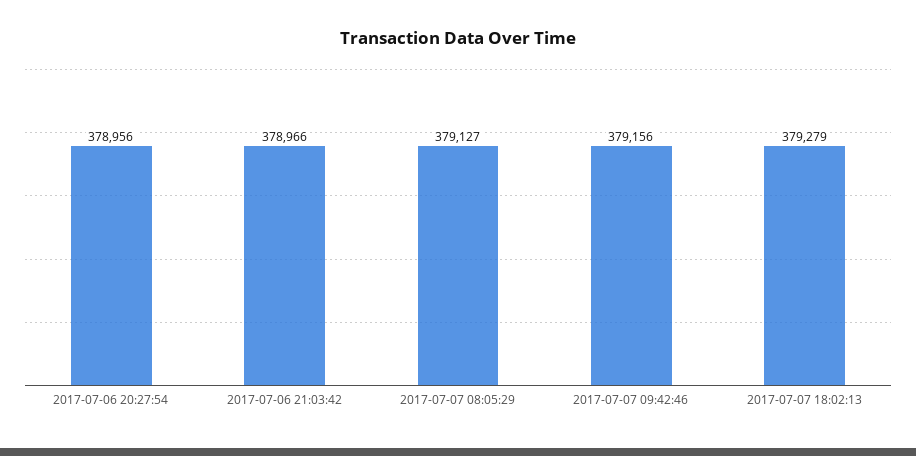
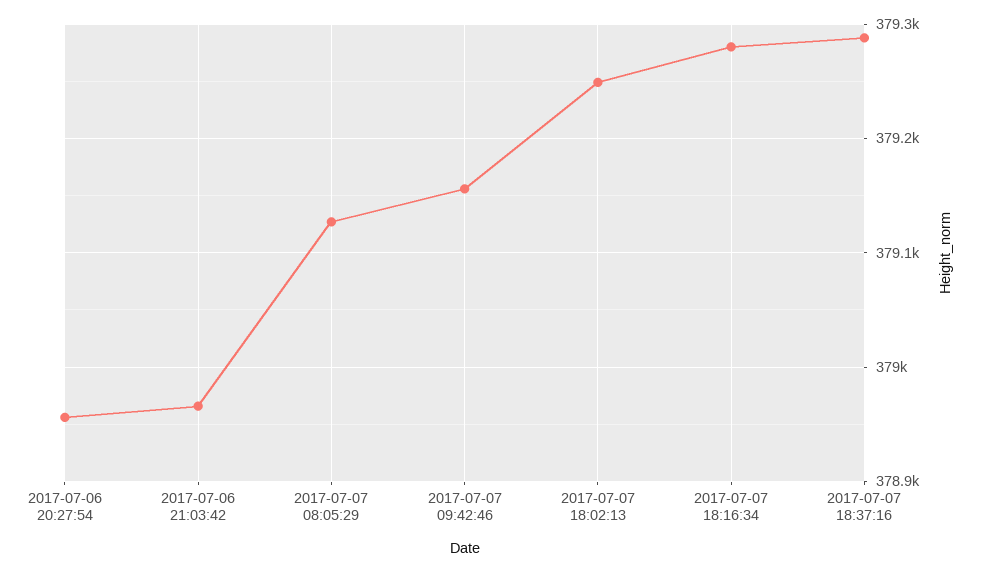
2017-07-07 18:02:13: 379279 -> 379250
2017-07-07 18:16:34: none -> 379280
2017-07-07 18:37:16: none -> 379290

